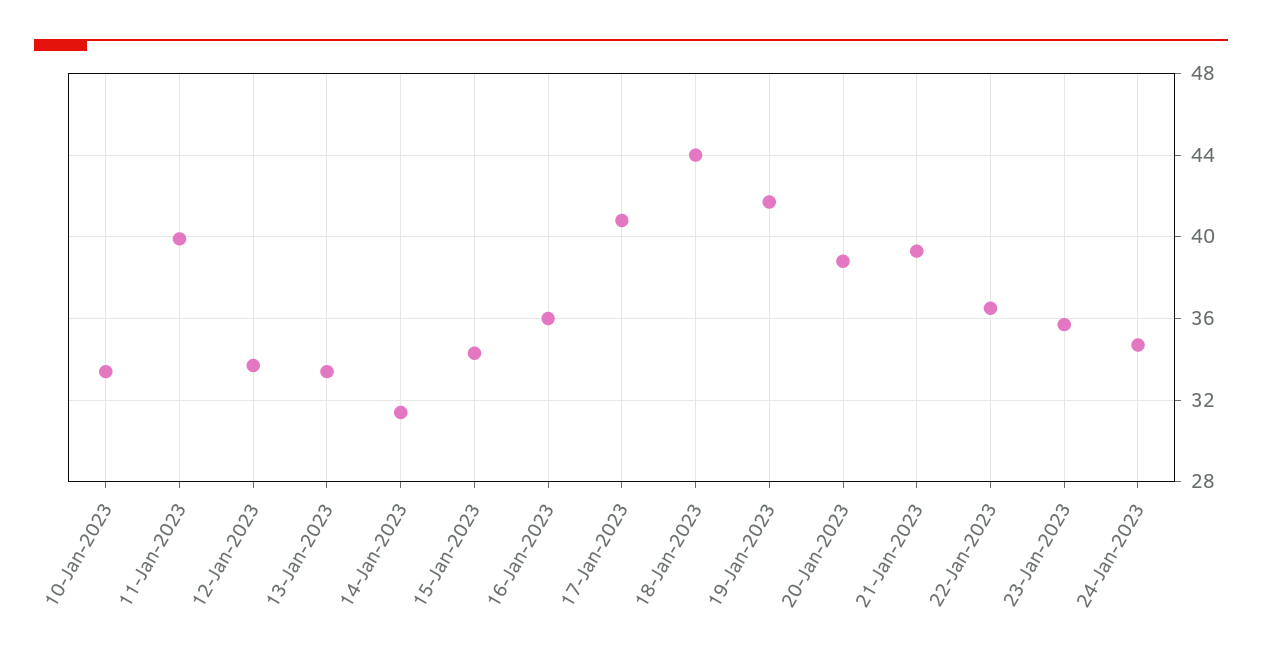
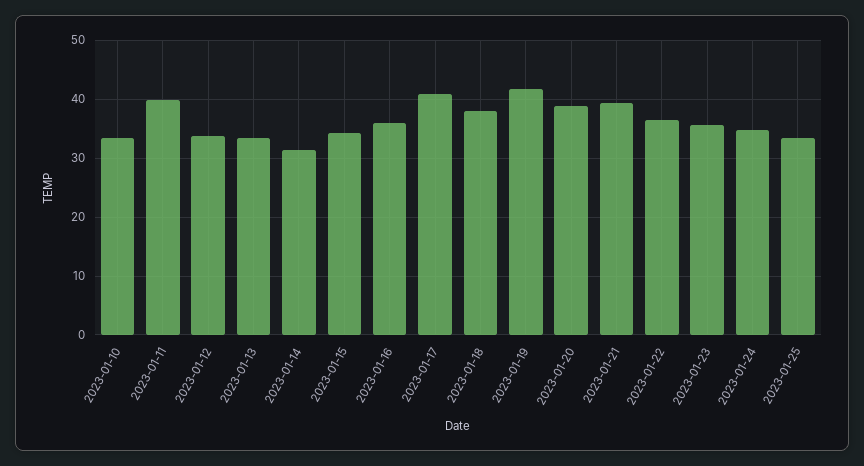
18-Jan-2023: 44 -> 38
2023-01-25: none -> 34

